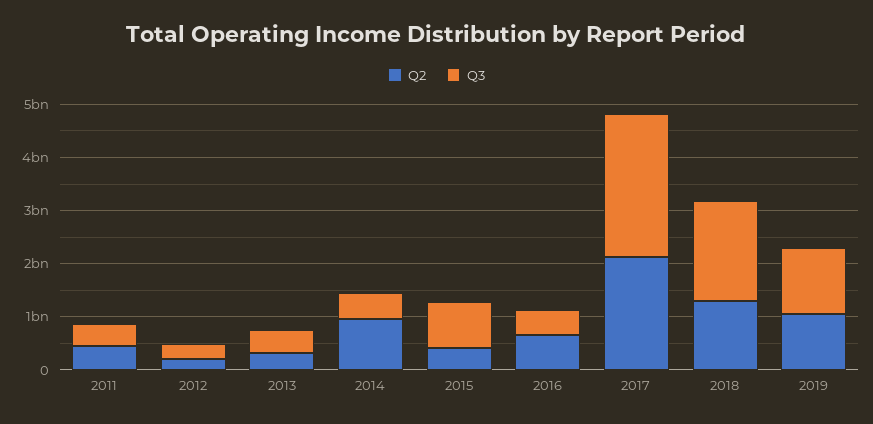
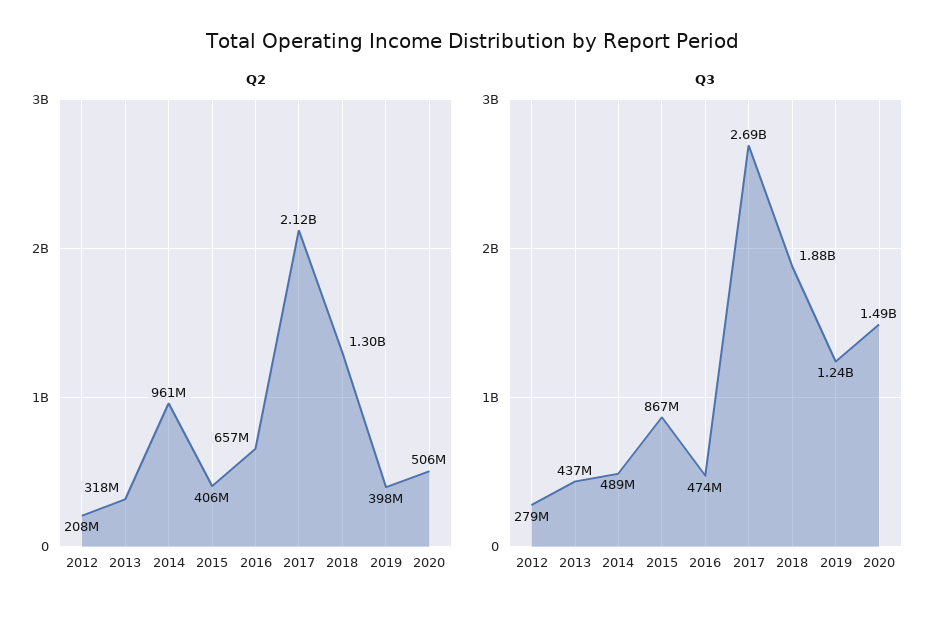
Q2, 2011: 400000000 -> none
Q3, 2011: 400000000 -> none
Q2, 2019: 1000000000 -> 398000000
Q2, 2020: none -> 506000000
Q3, 2020: none -> 1490000000

